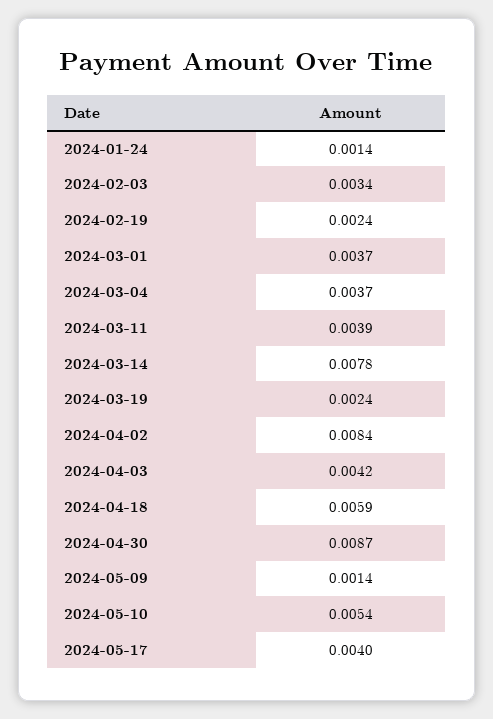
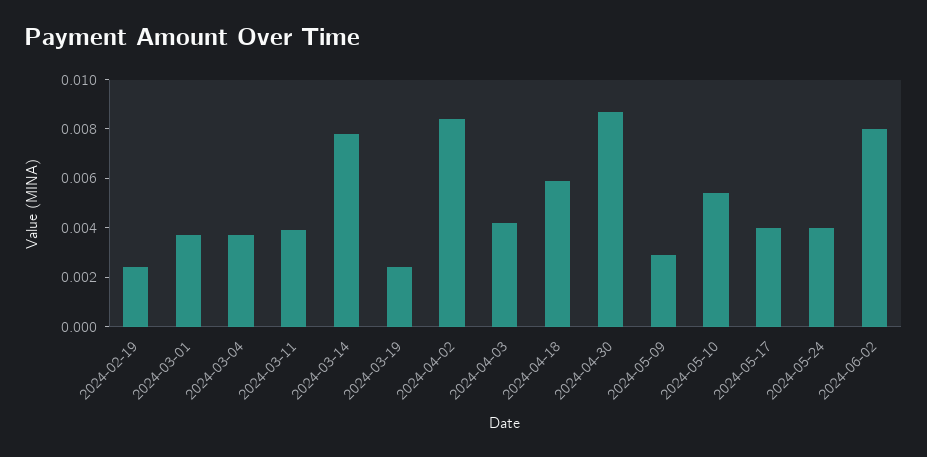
2024-01-24: 0.0014 -> none
2024-02-03: 0.0034 -> none
2024-05-09: 0.0014 -> 0.003
2024-05-24: none -> 0.004
2024-06-02: none -> 0.008

